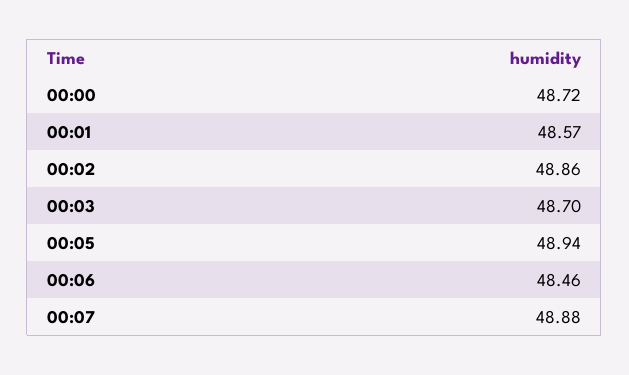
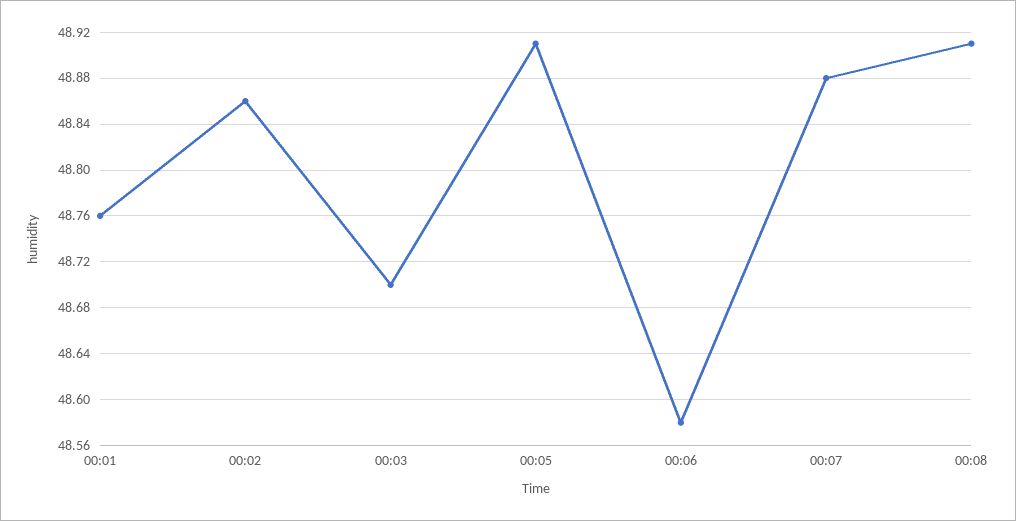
00:00: 48.72 -> none
00:01: 48.57 -> 48.76
00:05: 48.94 -> 48.91
00:06: 48.46 -> 48.58
00:08: none -> 48.91

